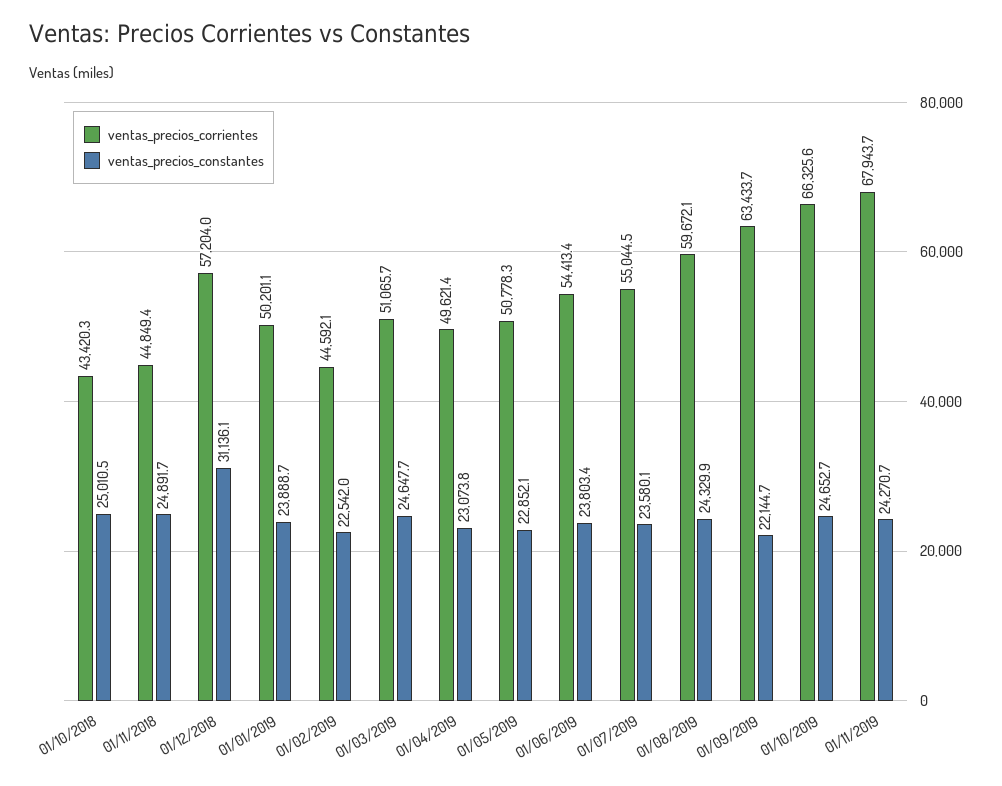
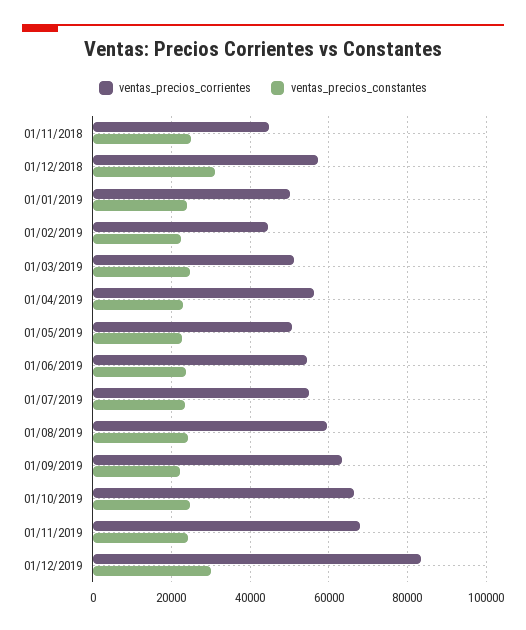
ventas_precios_corrientes, 01/10/2018: 43420.3 -> none
ventas_precios_constantes, 01/10/2018: 25010.5 -> none
ventas_precios_corrientes, 01/04/2019: 49621.4 -> 56000
ventas_precios_corrientes, 01/12/2019: none -> 84000
ventas_precios_constantes, 01/12/2019: none -> 30000

